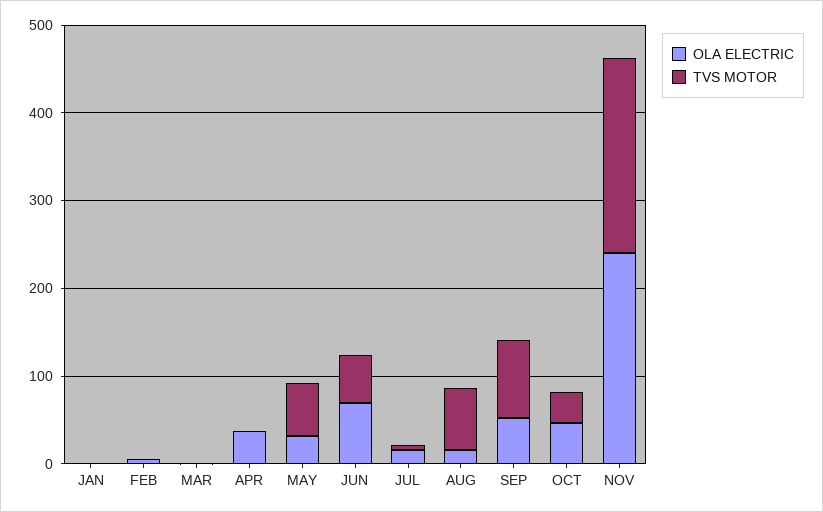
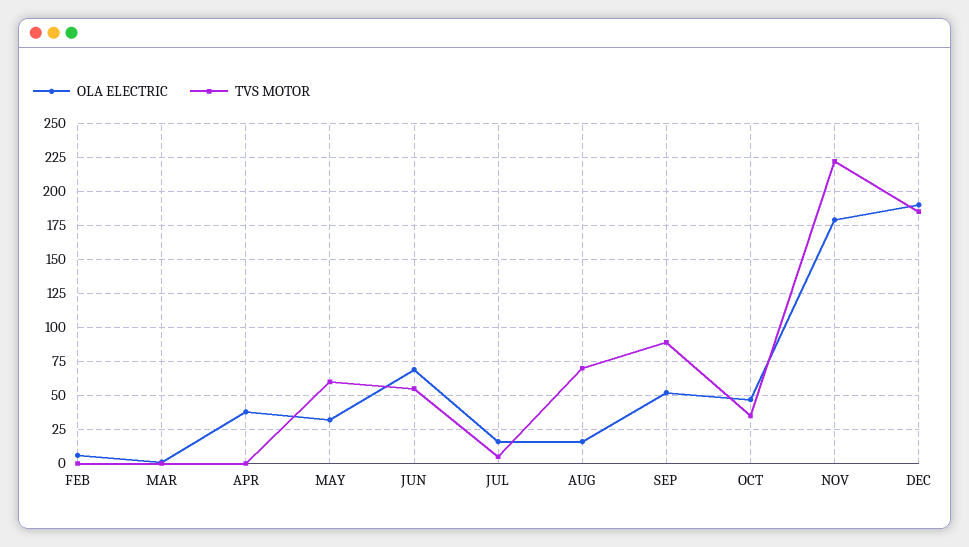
OLA ELECTRIC, JAN: 0 -> none
TVS MOTOR, JAN: 0 -> none
OLA ELECTRIC, NOV: 240 -> 180
OLA ELECTRIC, DEC: none -> 190
TVS MOTOR, DEC: none -> 185

